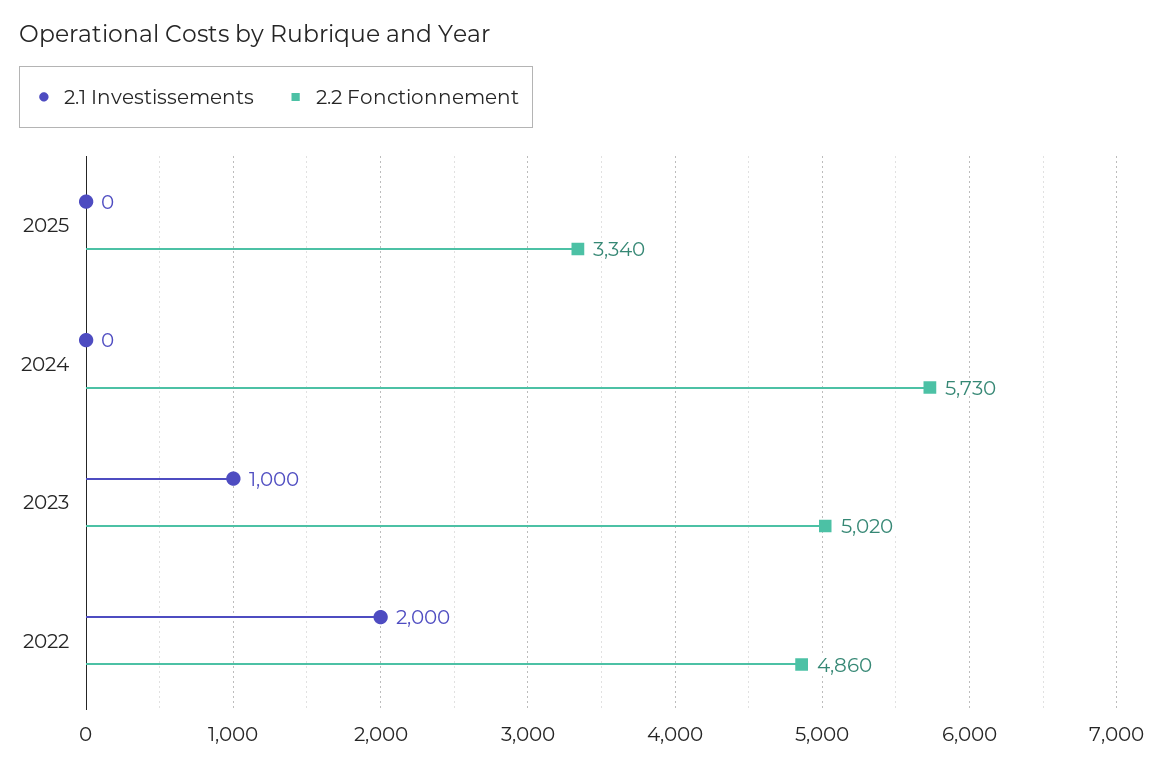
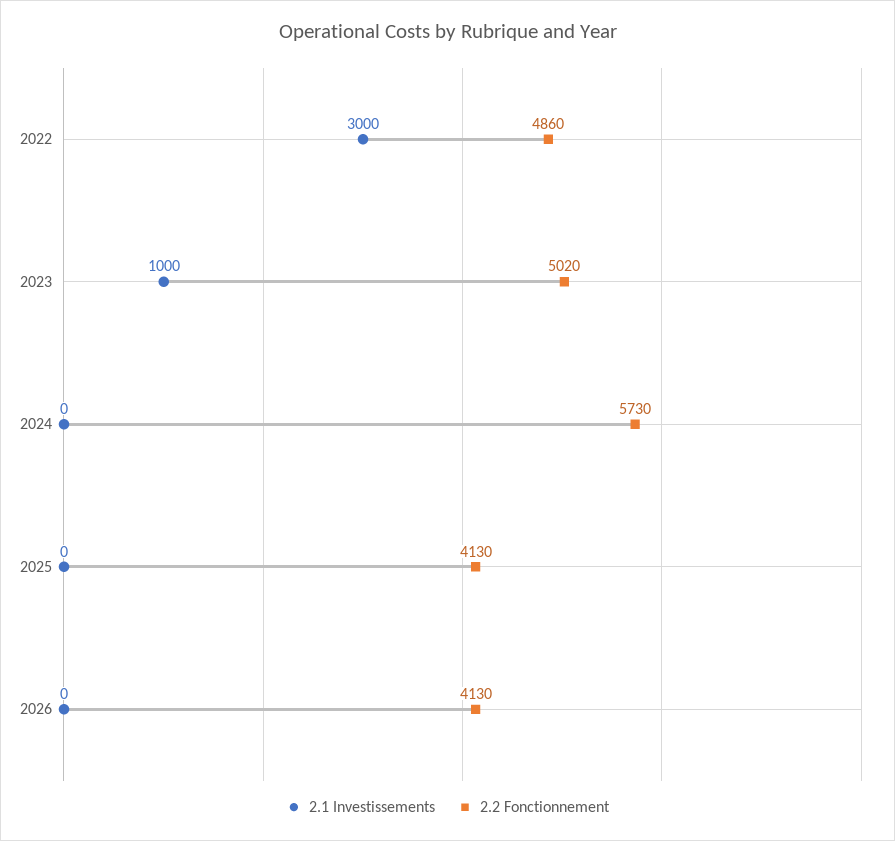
2.2 Fonctionnement, 2025: 3340 -> 4130
2.1 Investissements, 2022: 2000 -> 3000
2.1 Investissements, 2026: none -> 0
2.2 Fonctionnement, 2026: none -> 4130

